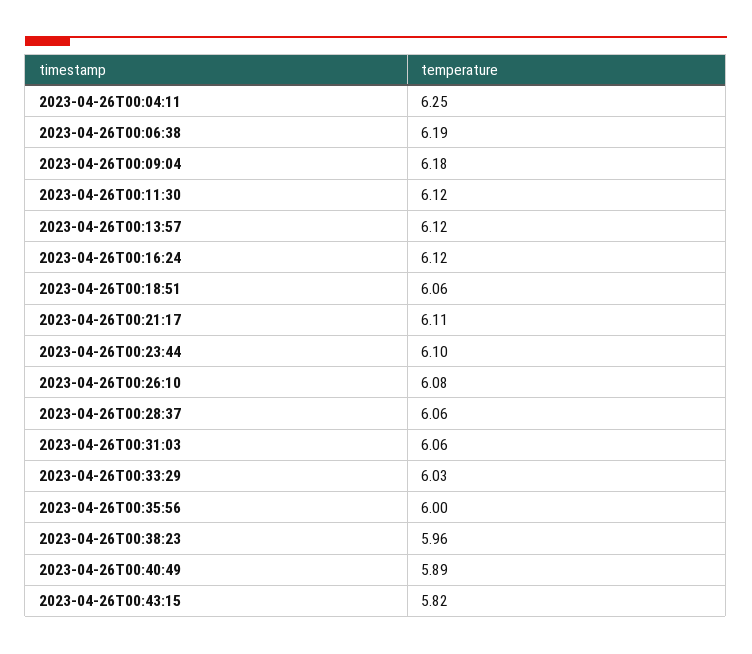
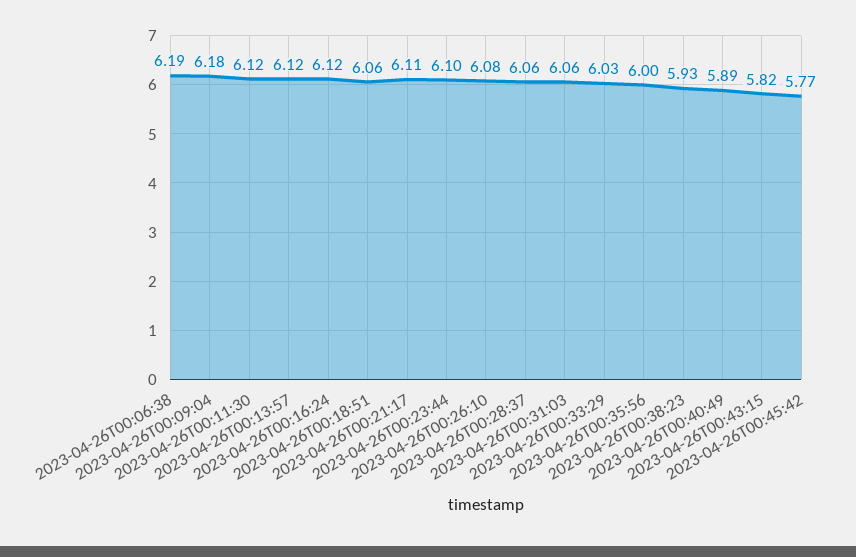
2023-04-26T00:04:11: 6.25 -> none
2023-04-26T00:38:23: 5.96 -> 5.93
2023-04-26T00:45:42: none -> 5.77

